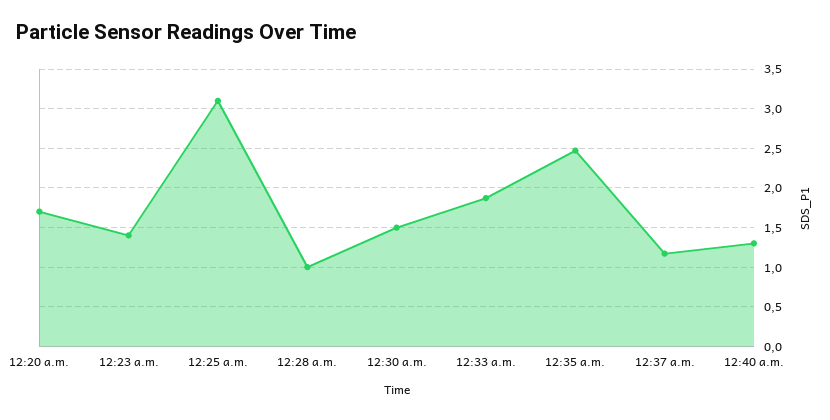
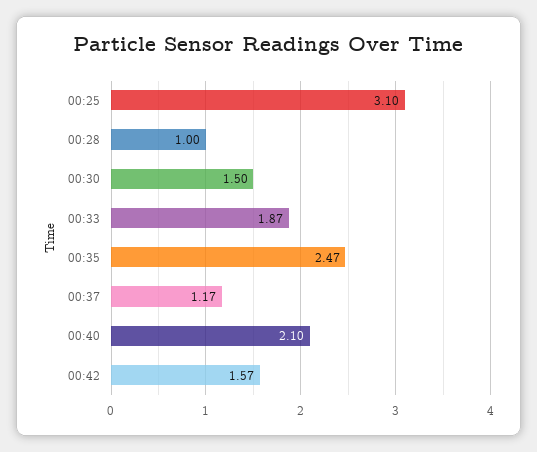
12:20 a.m.: 1.7 -> none
12:23 a.m.: 1.4 -> none
12:40 a.m.: 1.3 -> 2.1
00:42: none -> 1.57

